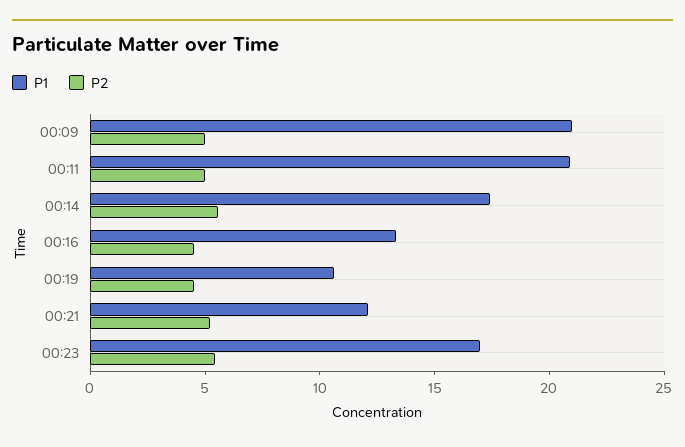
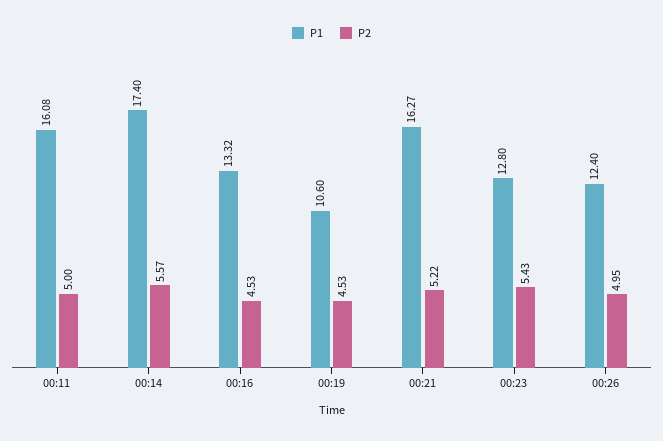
P1, 00:09: 21 -> none
P2, 00:09: 5 -> none
P1, 00:11: 21 -> 16.08
P1, 00:21: 12 -> 16.27
P1, 00:23: 17 -> 12.8
P1, 00:26: none -> 12.4
P2, 00:26: none -> 4.95

